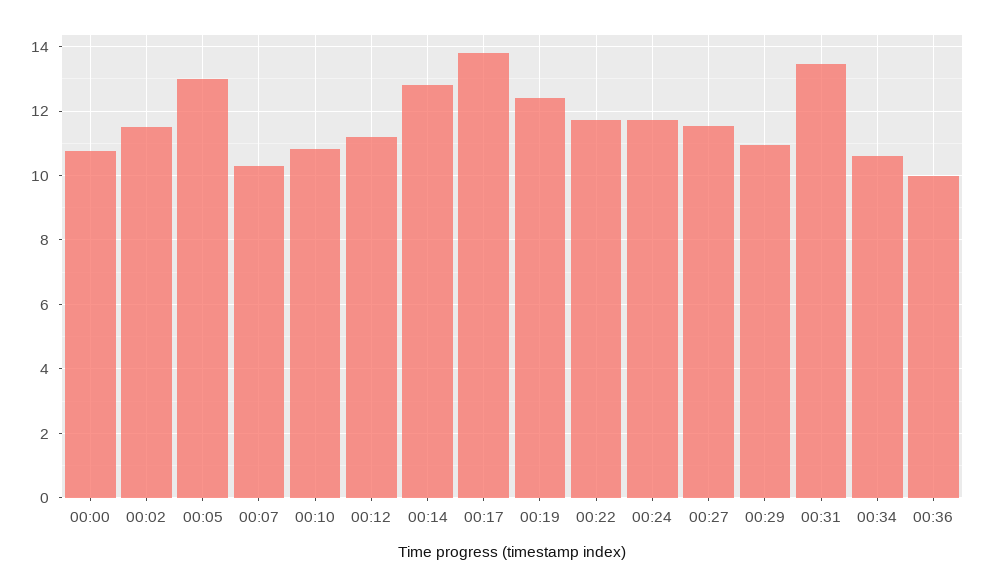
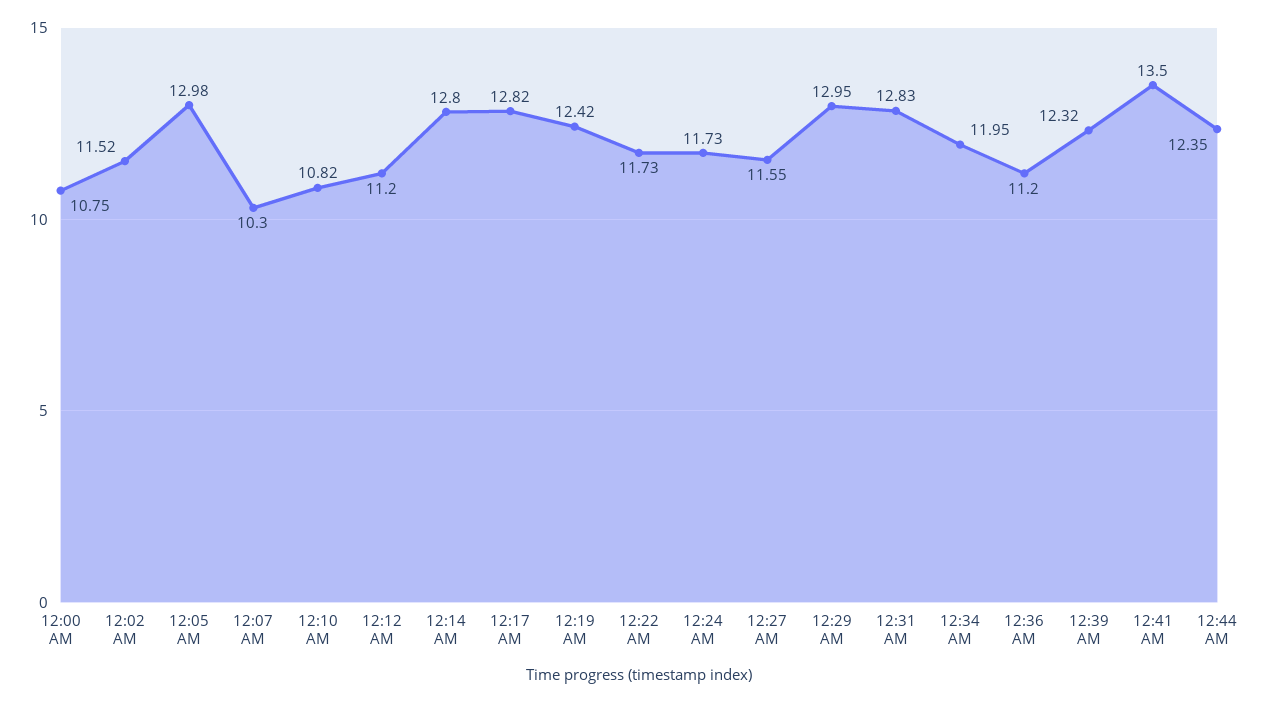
00:17: 13.8 -> 12.82
00:29: 11 -> 12.95
00:31: 13.4 -> 12.83
00:34: 10.6 -> 11.95
00:36: 10 -> 11.2
12:39 AM: none -> 12.32
12:41 AM: none -> 13.5
12:44 AM: none -> 12.35

